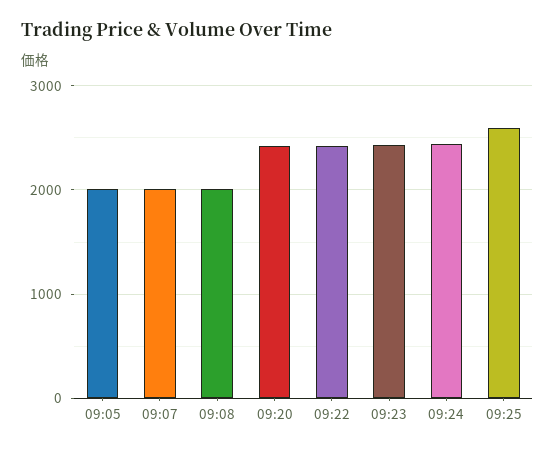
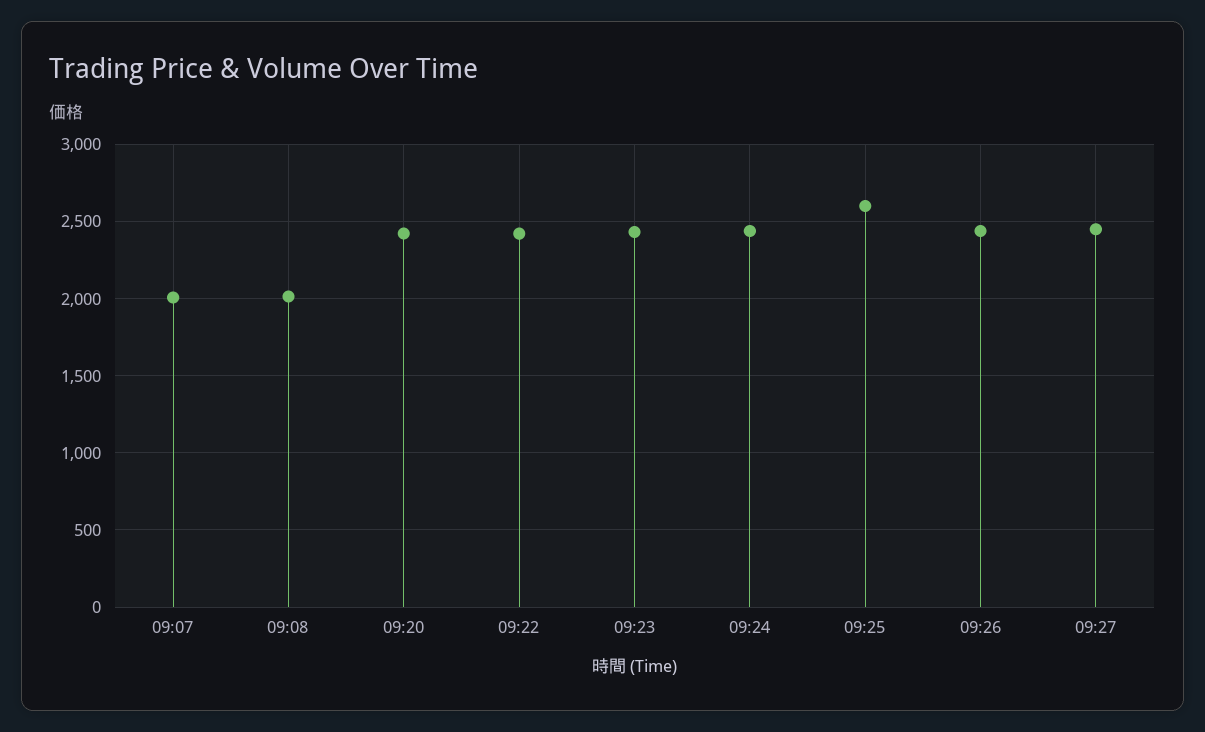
09:05: 2000 -> none
09:26: none -> 2450
09:27: none -> 2450

